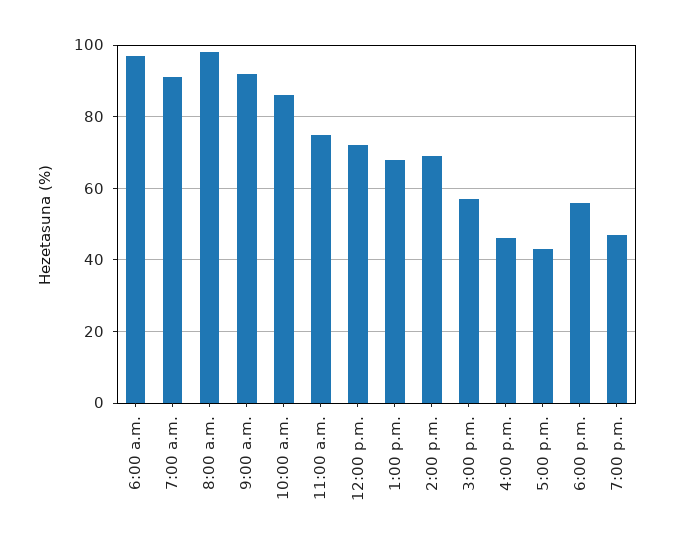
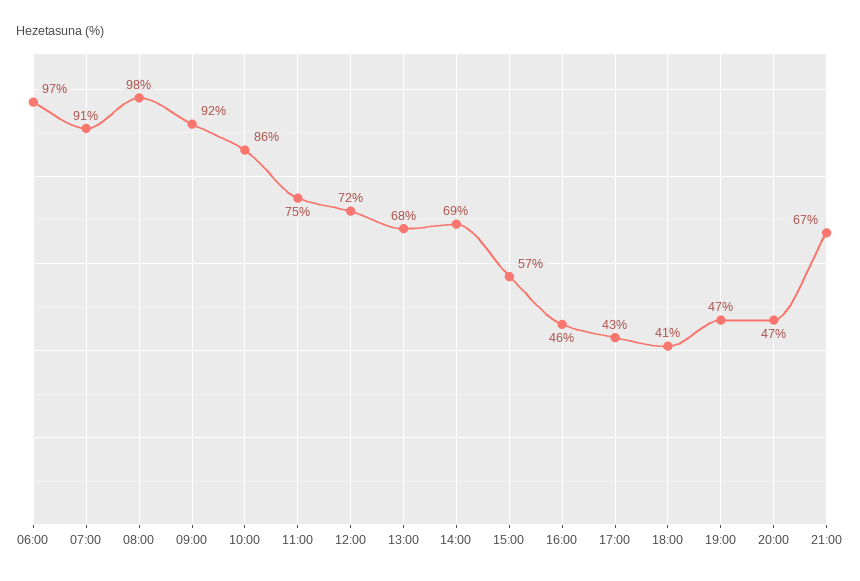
6:00 p.m.: 55 -> 41
20:00: none -> 47
21:00: none -> 67

